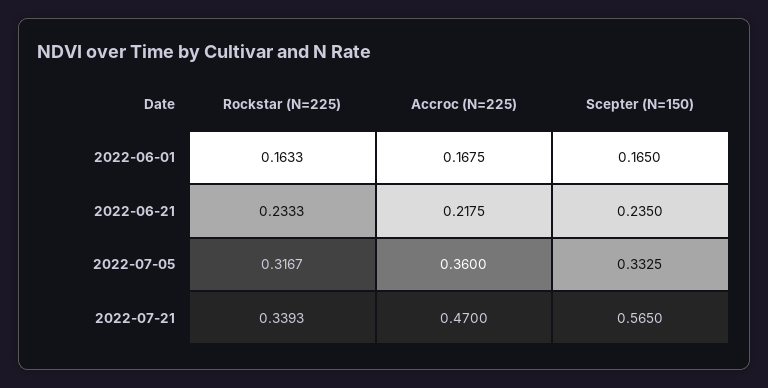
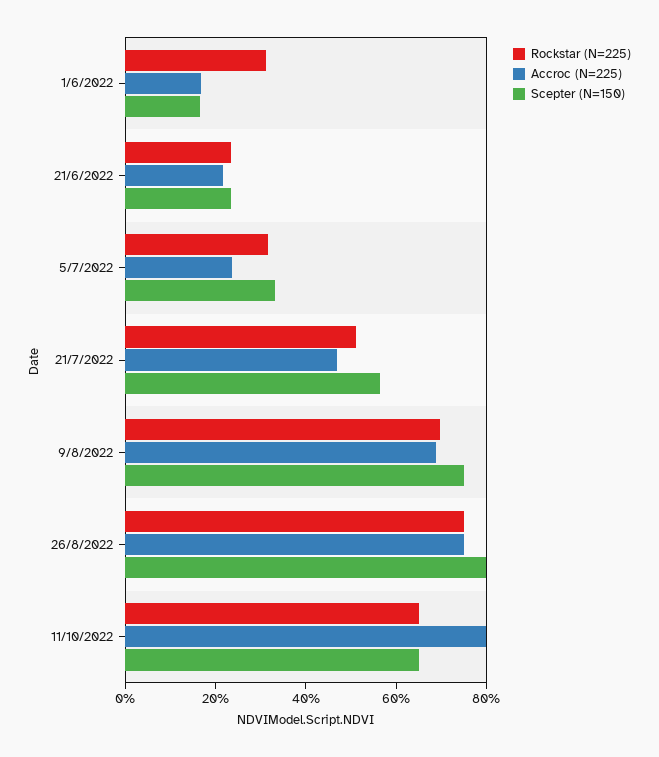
Rockstar (N=225), 2022-06-01: 0.1633 -> 0.3
Accroc (N=225), 2022-07-05: 0.36 -> 0.25
Rockstar (N=225), 2022-07-21: 0.3393 -> 0.5
Rockstar (N=225), 9/8/2022: none -> 0.7
Accroc (N=225), 9/8/2022: none -> 0.7
Scepter (N=150), 9/8/2022: none -> 0.75
Rockstar (N=225), 26/8/2022: none -> 0.75
Accroc (N=225), 26/8/2022: none -> 0.75
Scepter (N=150), 26/8/2022: none -> 0.8
Rockstar (N=225), 11/10/2022: none -> 0.65
Accroc (N=225), 11/10/2022: none -> 0.8
Scepter (N=150), 11/10/2022: none -> 0.65

